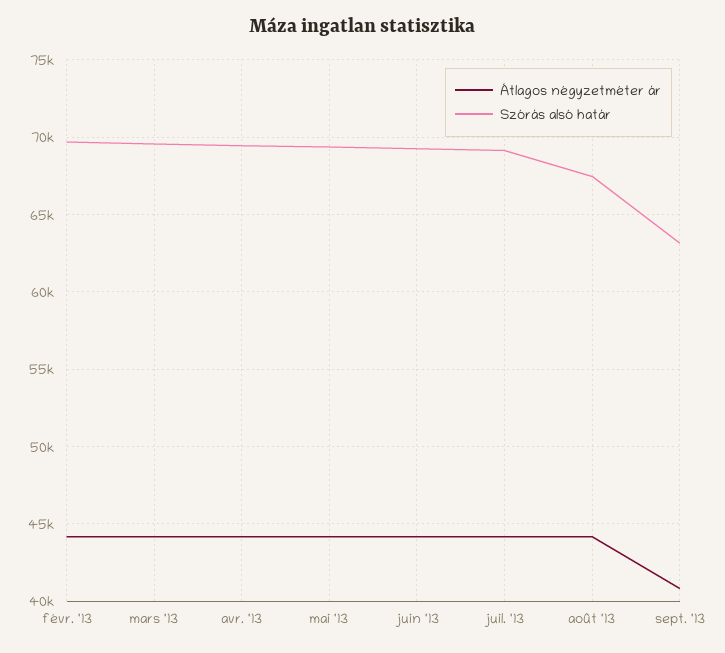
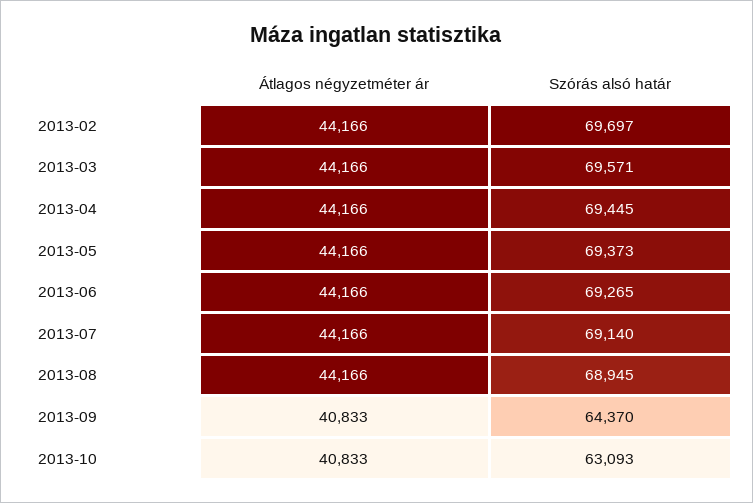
Szórás alsó határ, août '13: 67500 -> 68945
Szórás alsó határ, sept. '13: 63000 -> 64370
Átlagos négyzetméter ár, 2013-10: none -> 40833
Szórás alsó határ, 2013-10: none -> 63093

